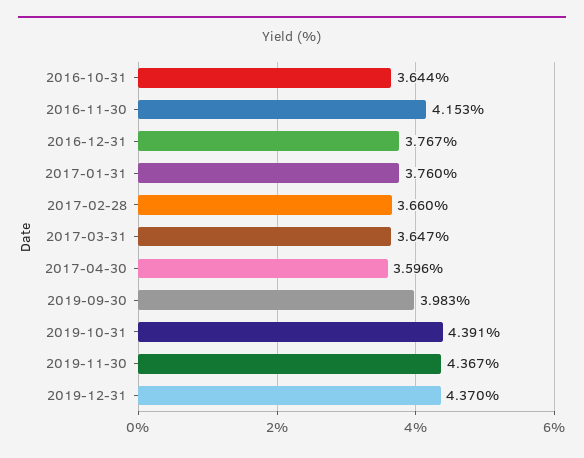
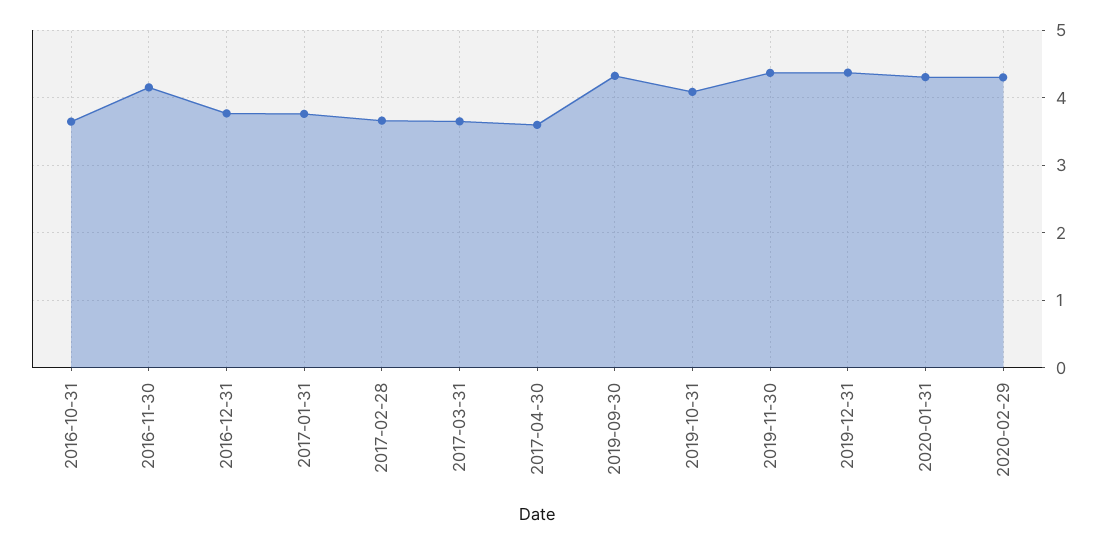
2019-09-30: 3.983 -> 4.3
2019-10-31: 4.391 -> 4.1
2020-01-31: none -> 4.3
2020-02-29: none -> 4.3

